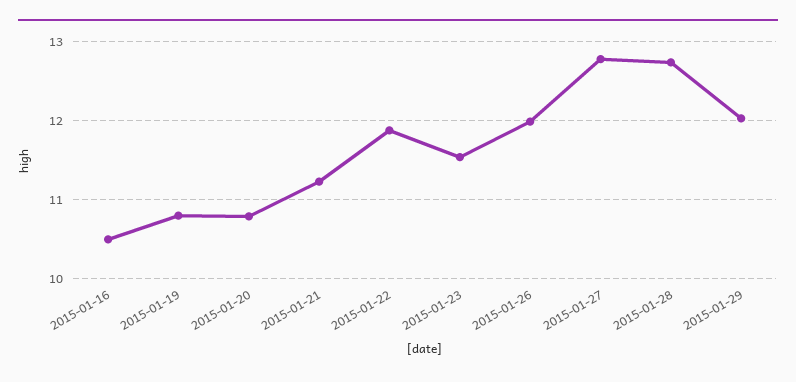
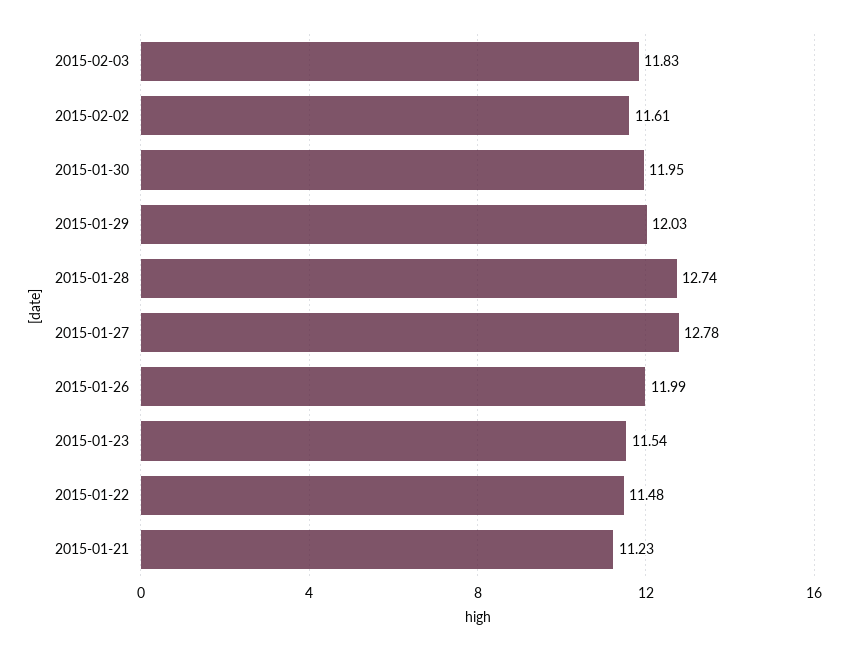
2015-01-16: 10.5 -> none
2015-01-19: 10.8 -> none
2015-01-20: 10.8 -> none
2015-01-22: 11.9 -> 11.48
2015-02-03: none -> 11.83
2015-02-02: none -> 11.61
2015-01-30: none -> 11.95

